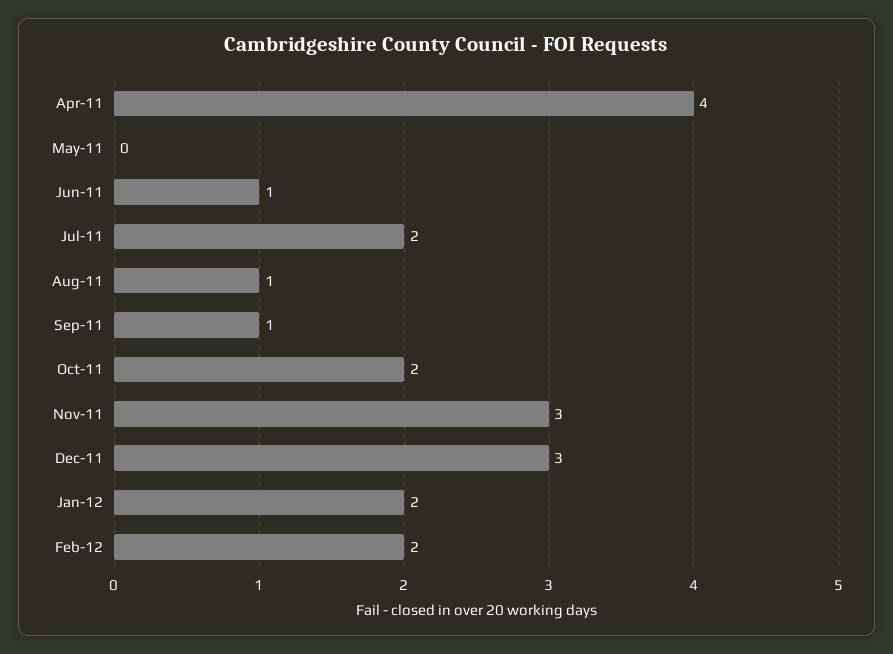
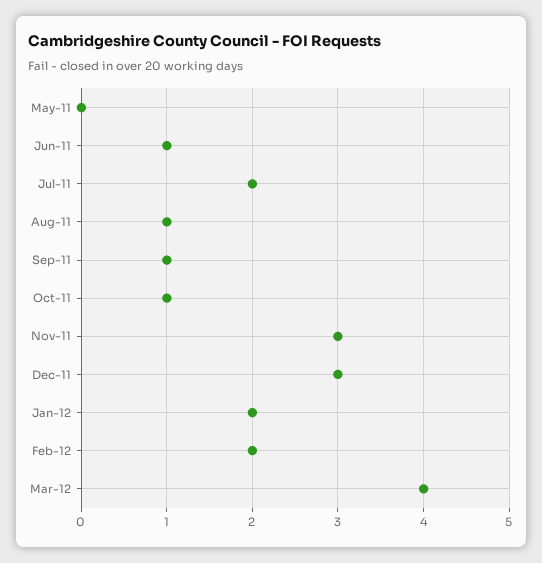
Apr-11: 4 -> none
Oct-11: 2 -> 1
Mar-12: none -> 4

